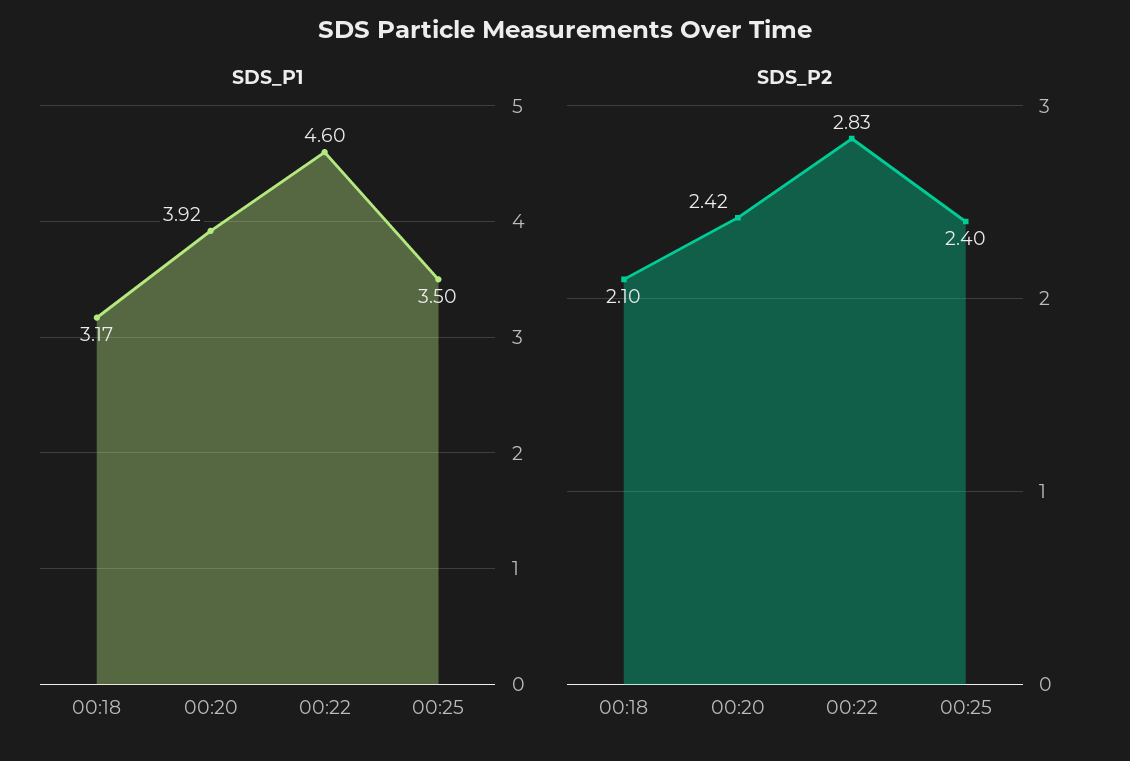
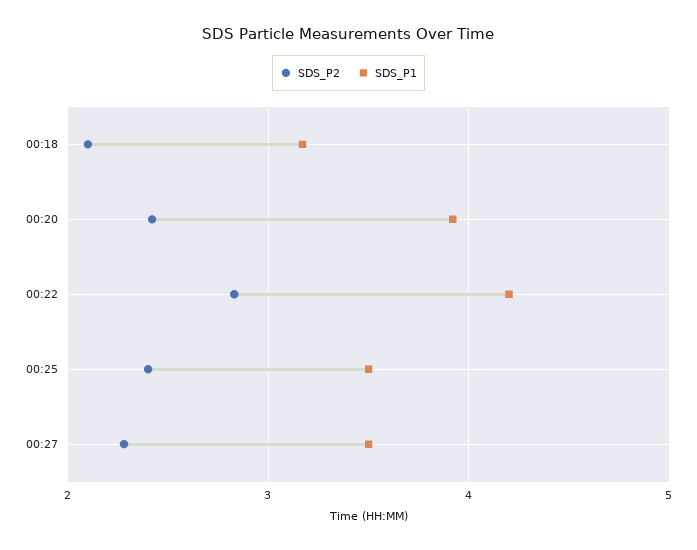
SDS_P1, 00:22: 4.6 -> 4.2
SDS_P2, 00:27: none -> 2.3
SDS_P1, 00:27: none -> 3.5

